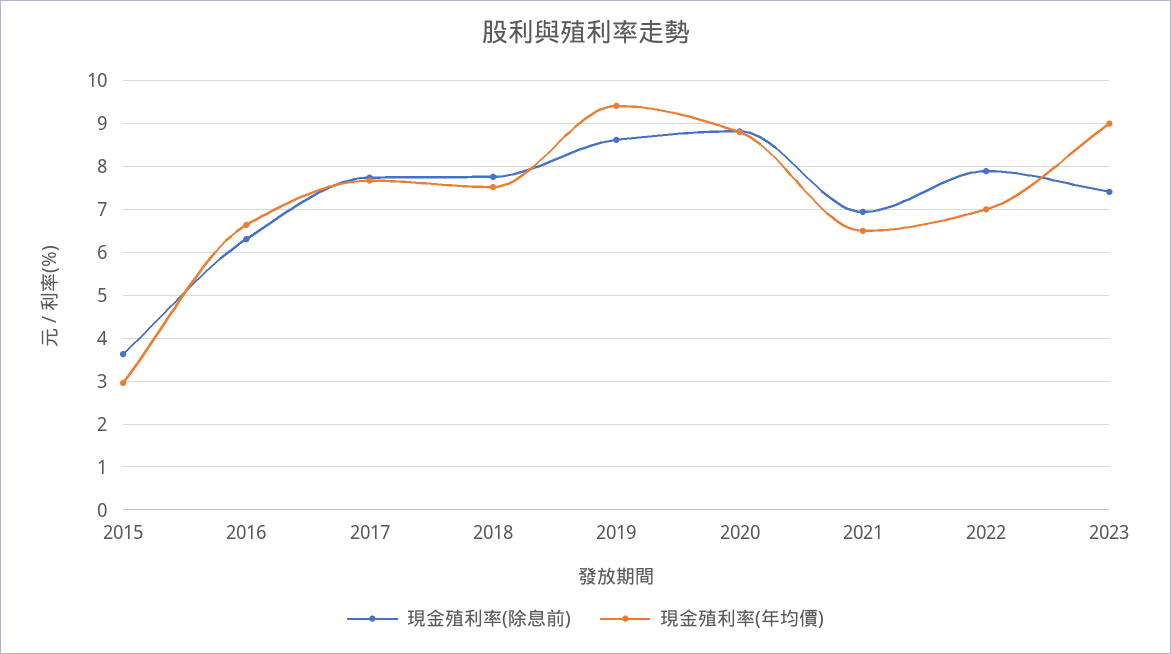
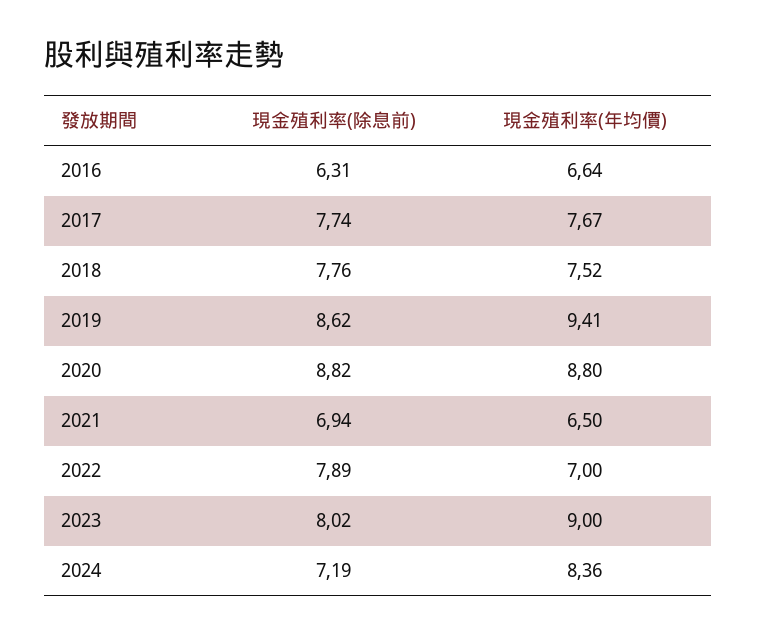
現金殖利率(除息前), 2015: 3.6 -> none
現金殖利率(年均價), 2015: 3 -> none
現金殖利率(除息前), 2023: 7.4 -> 8.02
現金殖利率(除息前), 2024: none -> 7.19
現金殖利率(年均價), 2024: none -> 8.36

